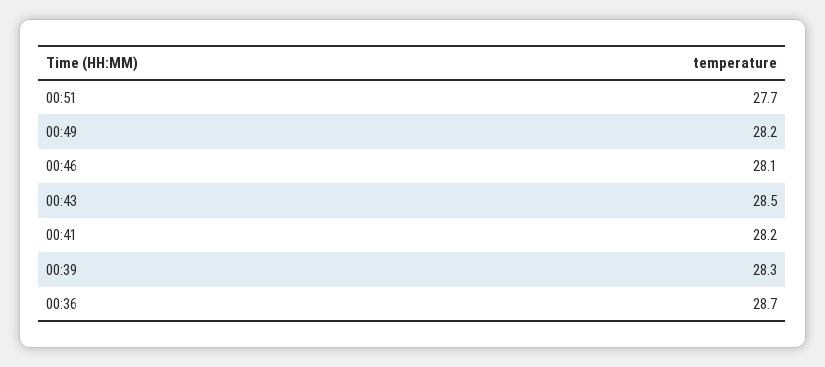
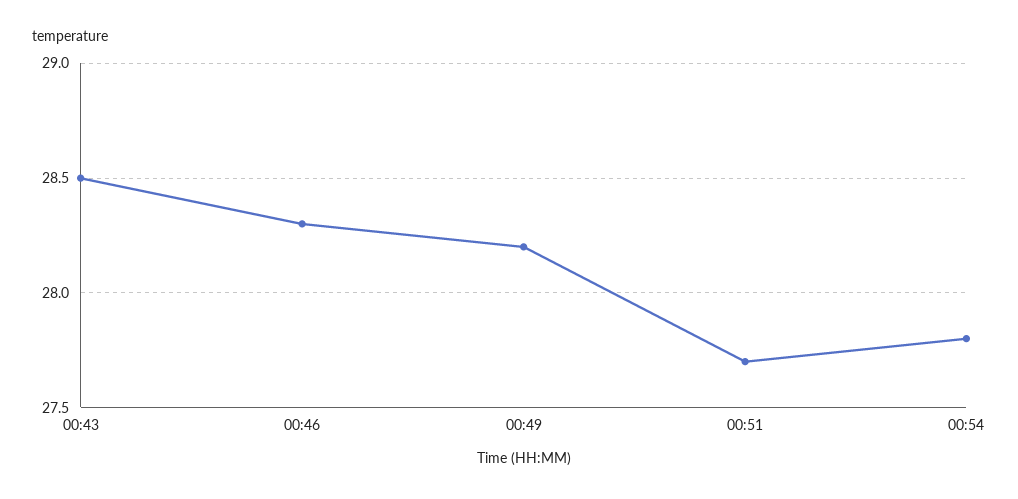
00:46: 28.1 -> 28.3
00:41: 28.2 -> none
00:39: 28.3 -> none
00:36: 28.7 -> none
00:54: none -> 27.8

